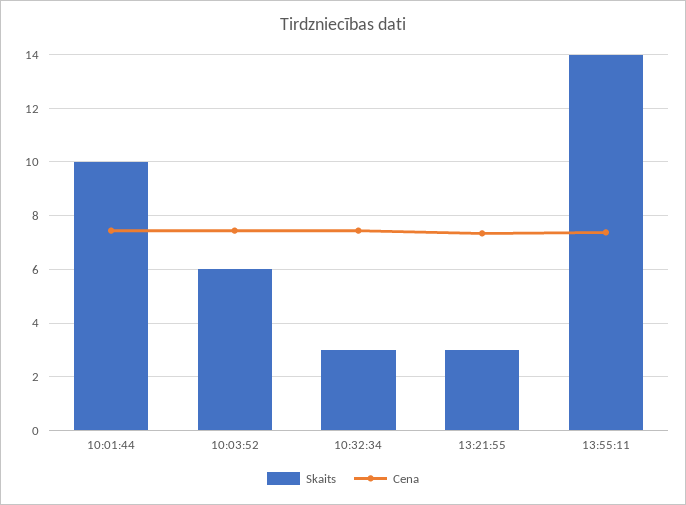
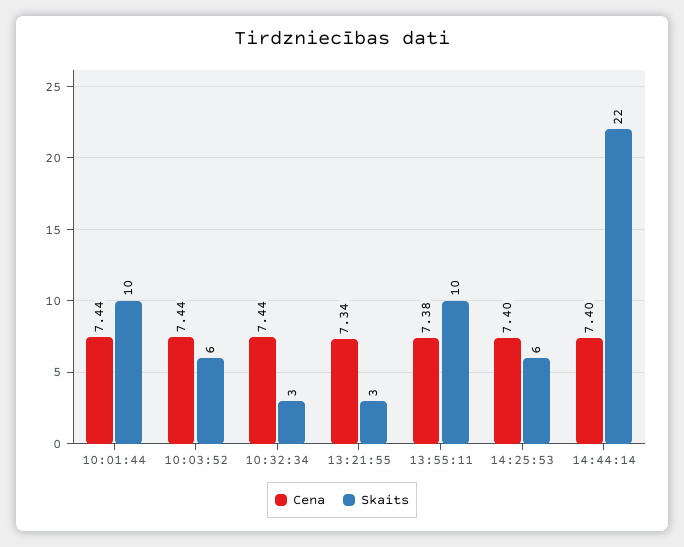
Skaits, 13:55:11: 14 -> 10
Cena, 14:25:53: none -> 7.4
Skaits, 14:25:53: none -> 6
Cena, 14:44:14: none -> 7.4
Skaits, 14:44:14: none -> 22

